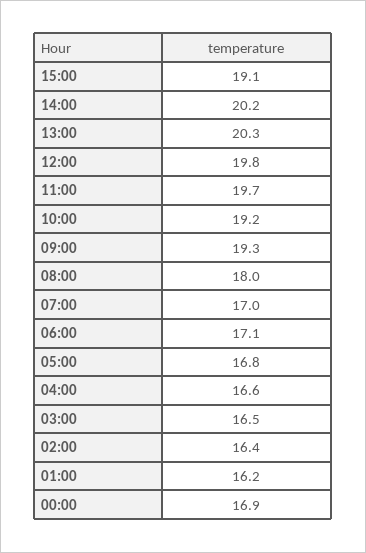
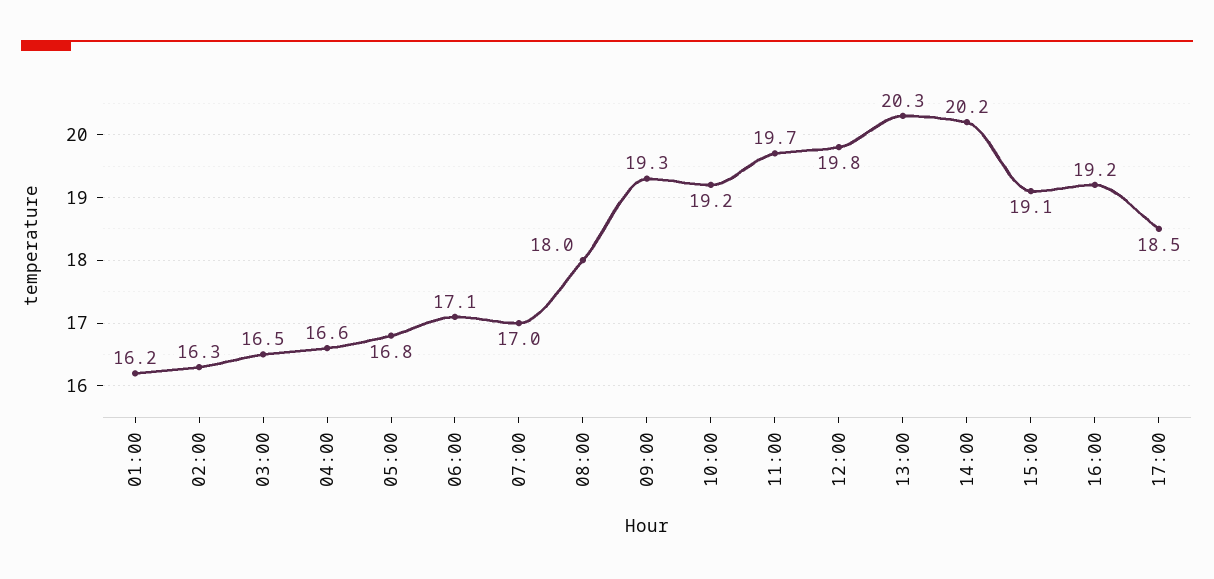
02:00: 16.4 -> 16.3
00:00: 16.9 -> none
16:00: none -> 19.2
17:00: none -> 18.5

